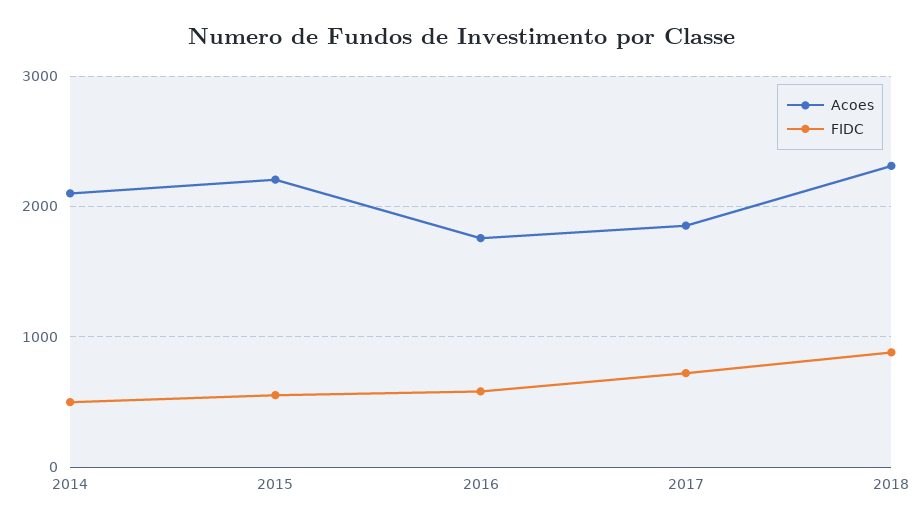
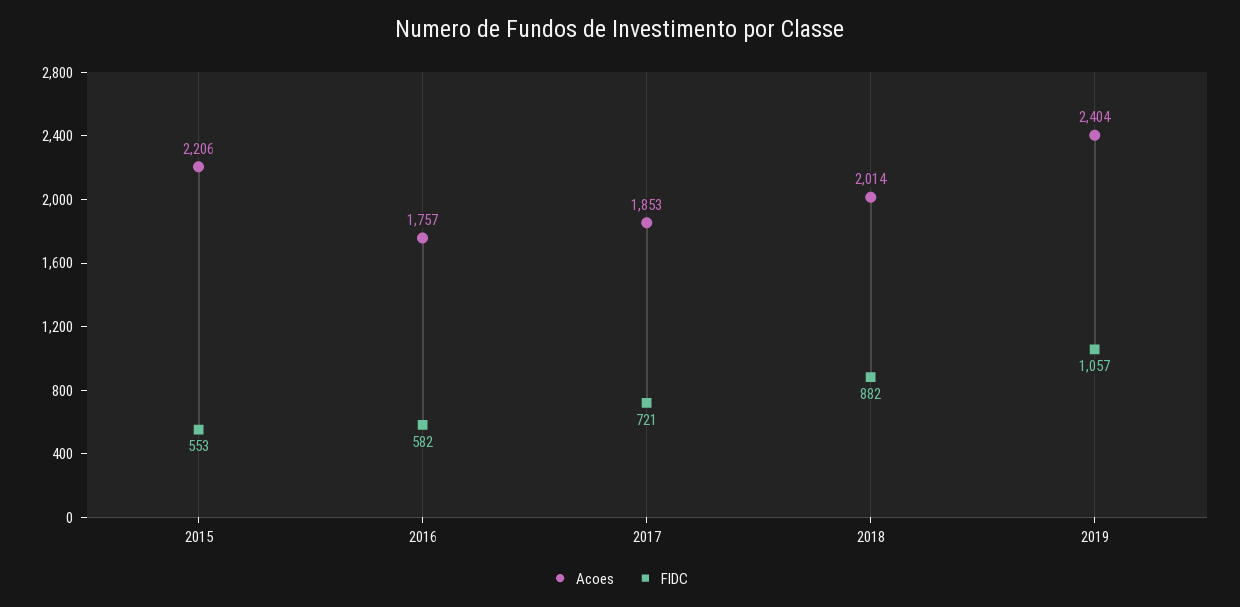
Acoes, 2014: 2100 -> none
FIDC, 2014: 500 -> none
Acoes, 2018: 2300 -> 2014
Acoes, 2019: none -> 2404
FIDC, 2019: none -> 1057

